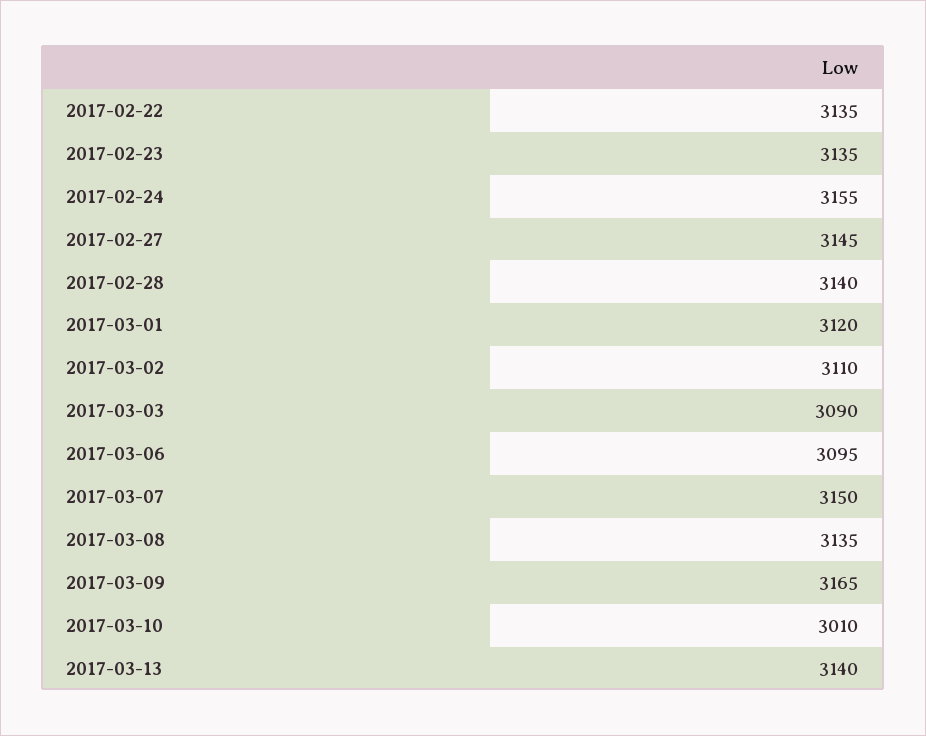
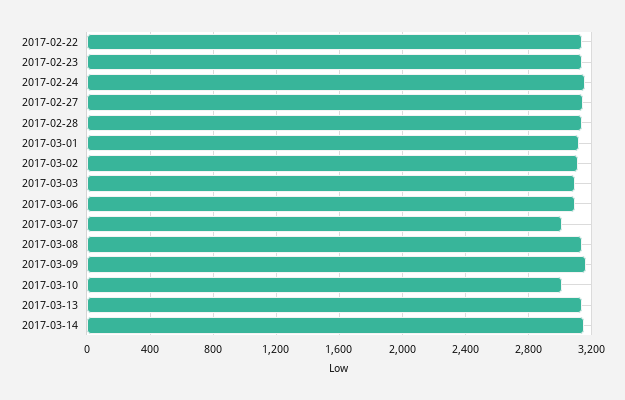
2017-03-07: 3150 -> 3000
2017-03-14: none -> 3150

